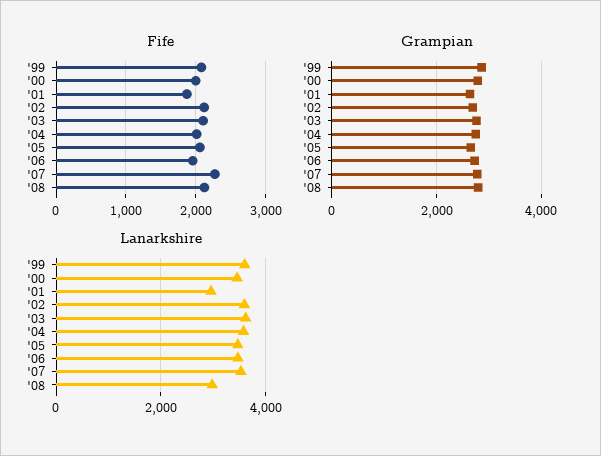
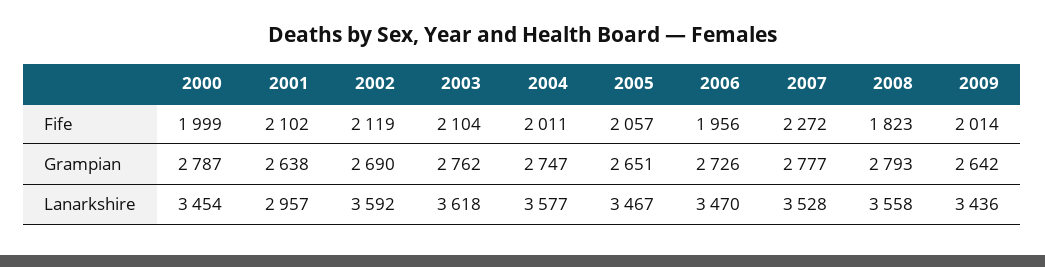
Fife, '99: 2100 -> none
Fife, '01: 1900 -> 2102
Fife, '08: 2100 -> 1823
Grampian, '99: 2800 -> none
Lanarkshire, '99: 3600 -> none
Lanarkshire, '08: 3000 -> 3558
Fife, 2009: none -> 2014
Grampian, 2009: none -> 2642
Lanarkshire, 2009: none -> 3436

